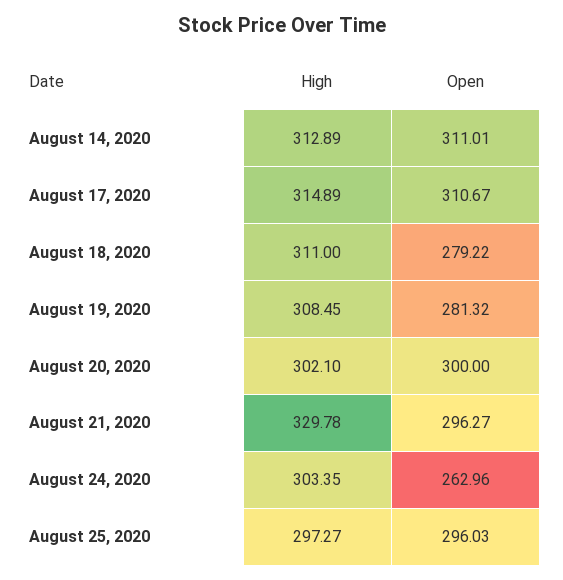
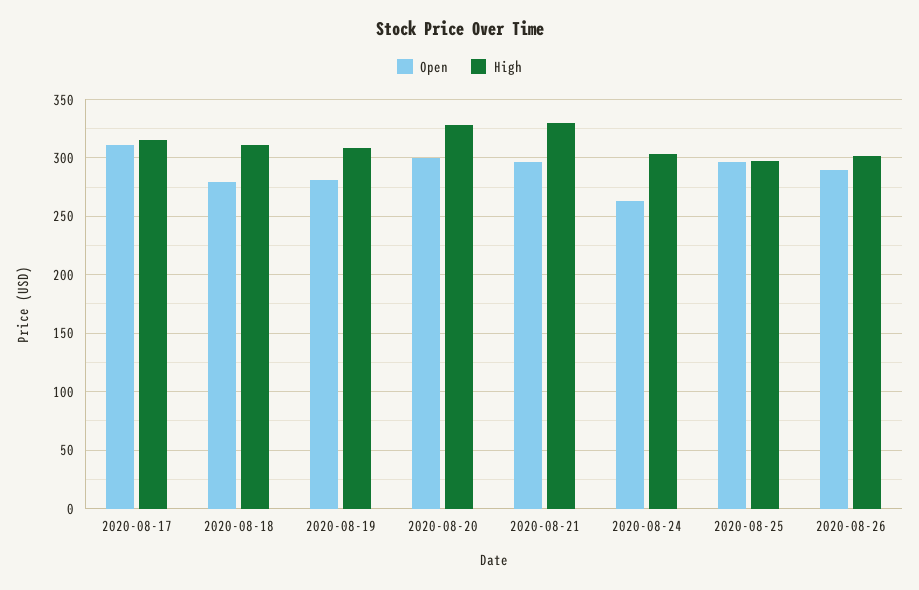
High, August 14, 2020: 312.89 -> none
Open, August 14, 2020: 311.01 -> none
High, August 20, 2020: 302.1 -> 330
Open, 2020-08-26: none -> 290
High, 2020-08-26: none -> 300

